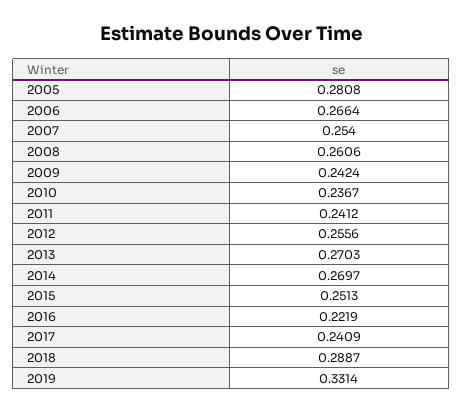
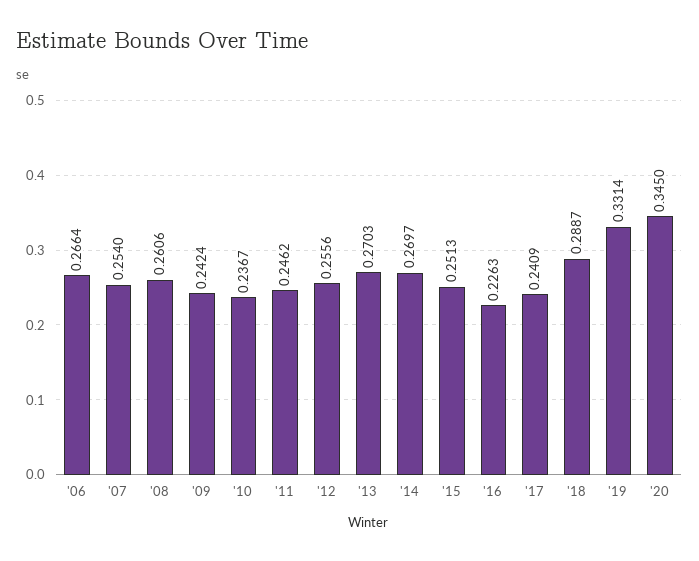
2005: 0.2808 -> none
2011: 0.2412 -> 0.2462
2016: 0.2219 -> 0.2263
'20: none -> 0.345

